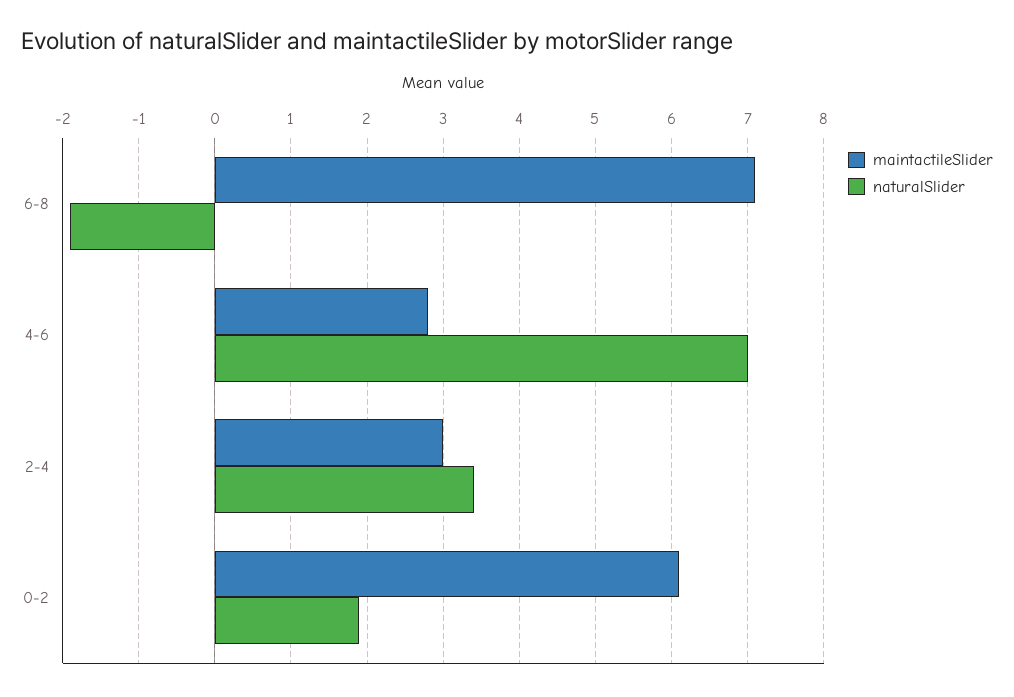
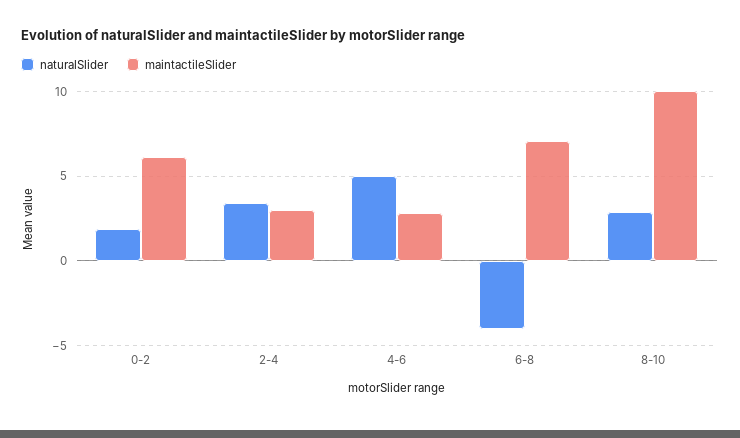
naturalSlider, 6-8: -1.9 -> -4
naturalSlider, 4-6: 7 -> 5
naturalSlider, 8-10: none -> 3
maintactileSlider, 8-10: none -> 10

